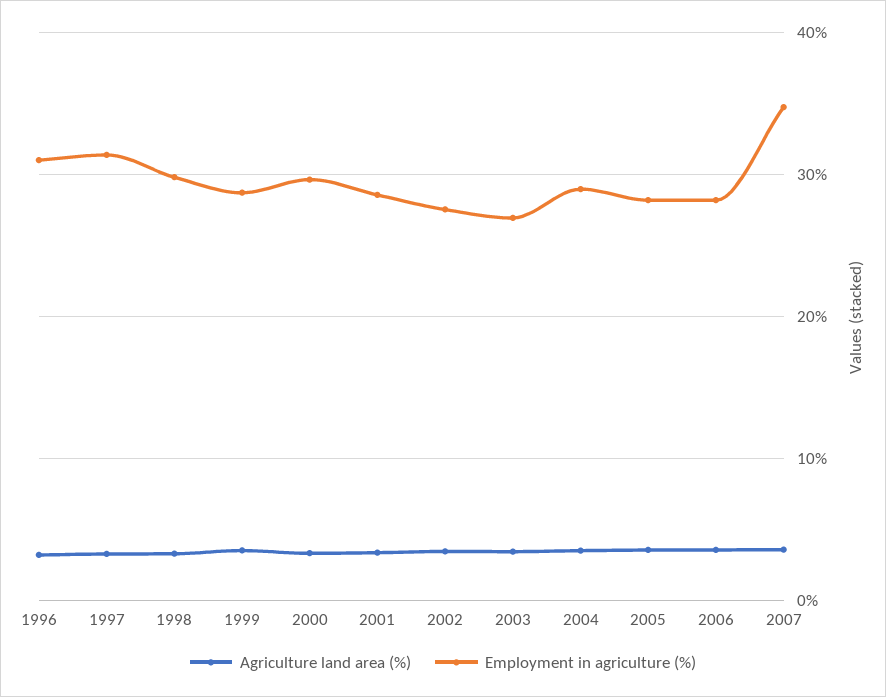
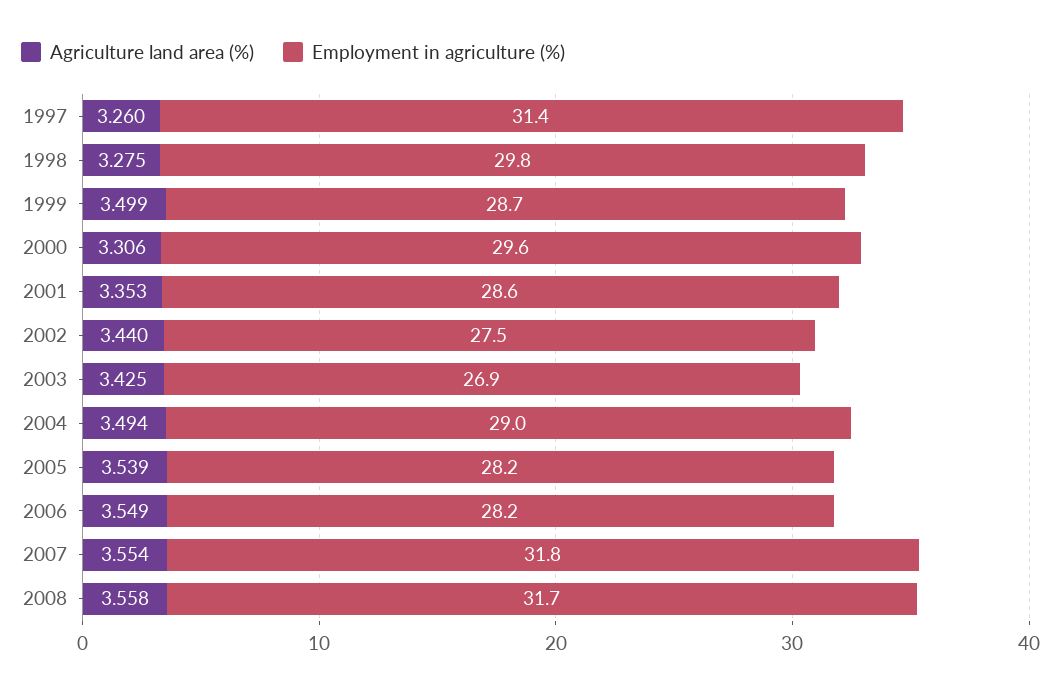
Agriculture land area (%), 1996: 3 -> none
Employment in agriculture (%), 1996: 31 -> none
Employment in agriculture (%), 2007: 35 -> 31.8
Agriculture land area (%), 2008: none -> 3.558
Employment in agriculture (%), 2008: none -> 31.7

